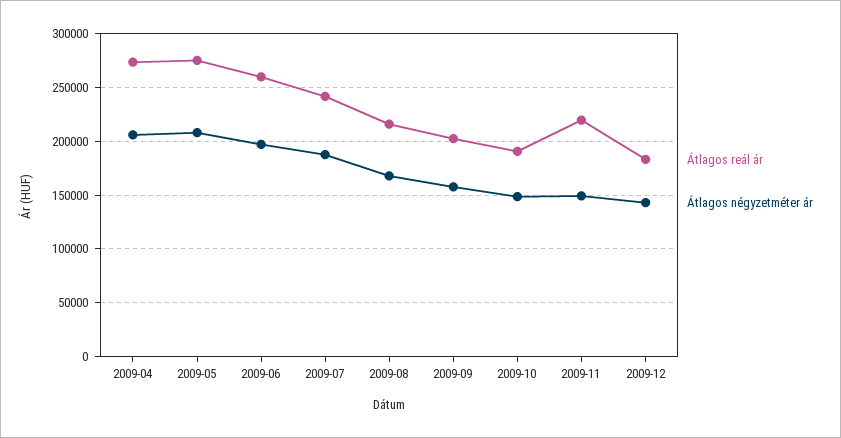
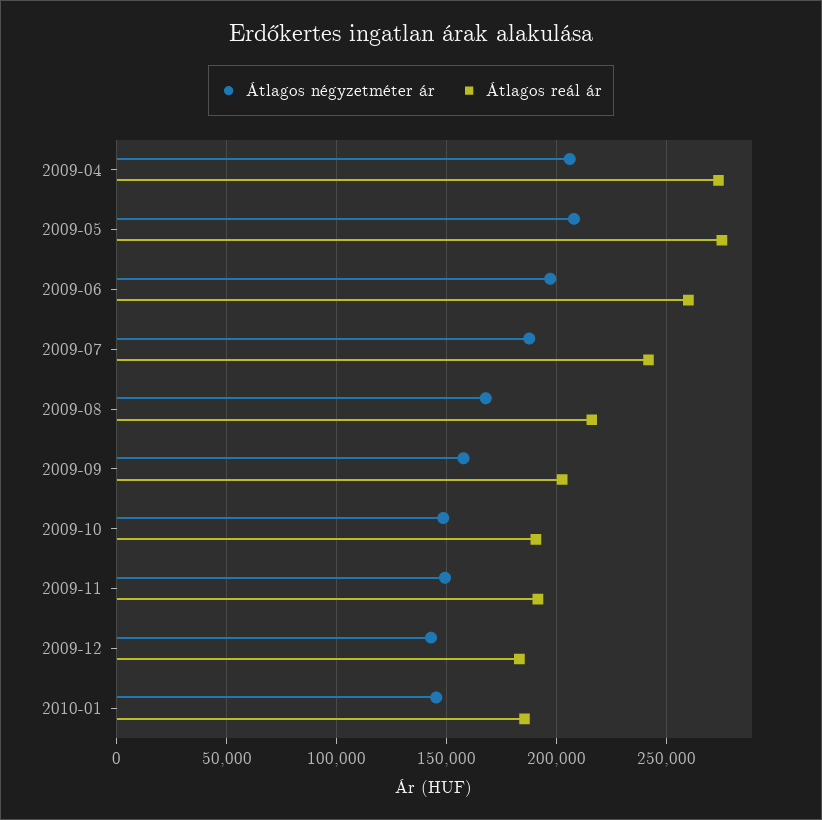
Átlagos reál ár, 2009-11: 220000 -> 190000
Átlagos négyzetméter ár, 2010-01: none -> 145000
Átlagos reál ár, 2010-01: none -> 185000

